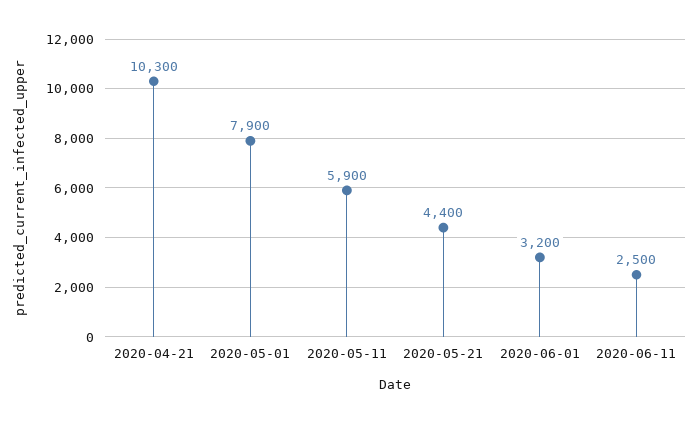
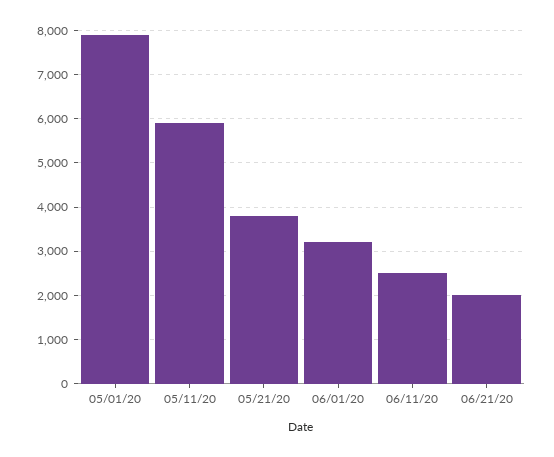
2020-04-21: 10300 -> none
2020-05-21: 4400 -> 3800
06/21/20: none -> 2000

